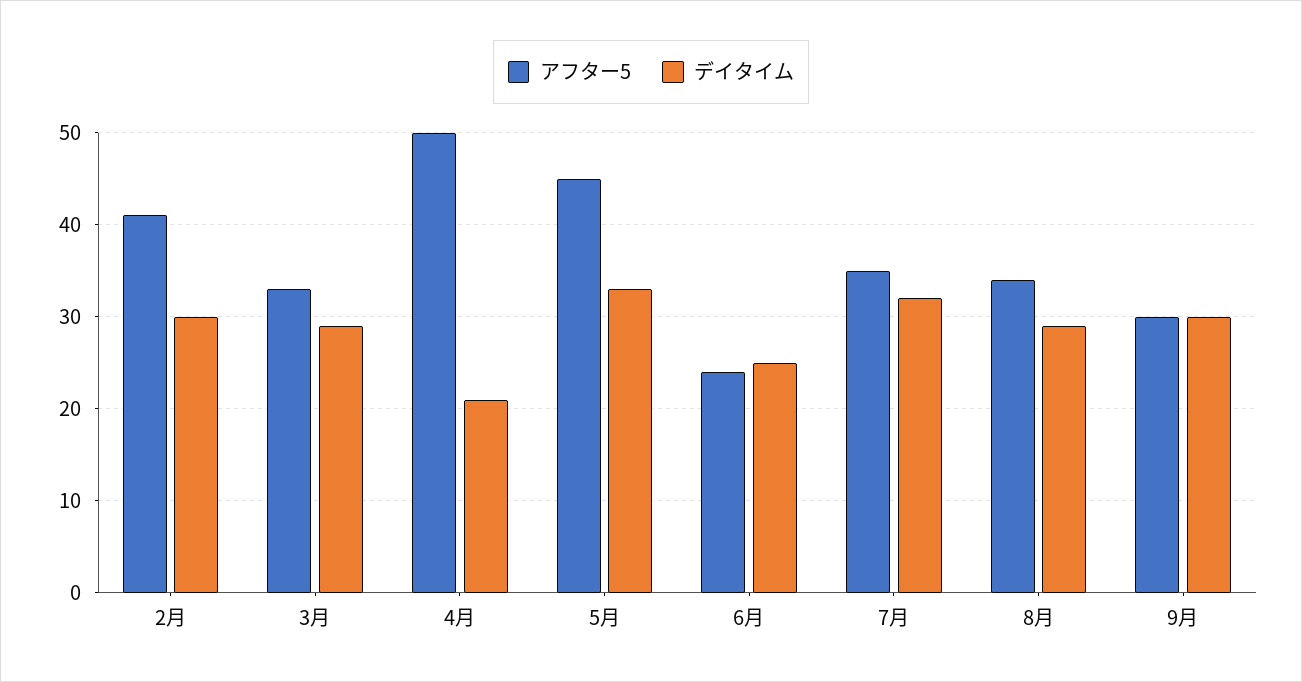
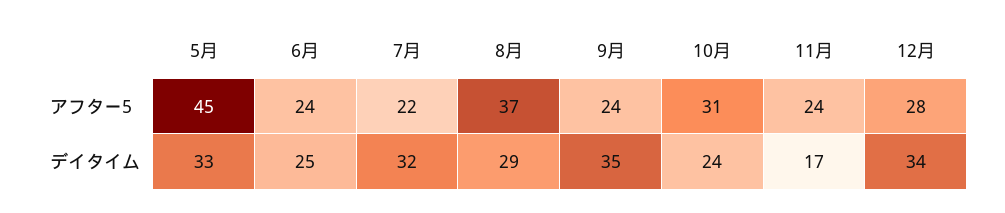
アフター5, 2月: 41 -> none
デイタイム, 2月: 30 -> none
アフター5, 3月: 33 -> none
デイタイム, 3月: 29 -> none
アフター5, 4月: 50 -> none
デイタイム, 4月: 21 -> none
アフター5, 7月: 35 -> 22
アフター5, 8月: 34 -> 37
アフター5, 9月: 30 -> 24
デイタイム, 9月: 30 -> 35
アフター5, 10月: none -> 31
アフター5, 11月: none -> 24
アフター5, 12月: none -> 28
デイタイム, 10月: none -> 24
デイタイム, 11月: none -> 17
デイタイム, 12月: none -> 34

